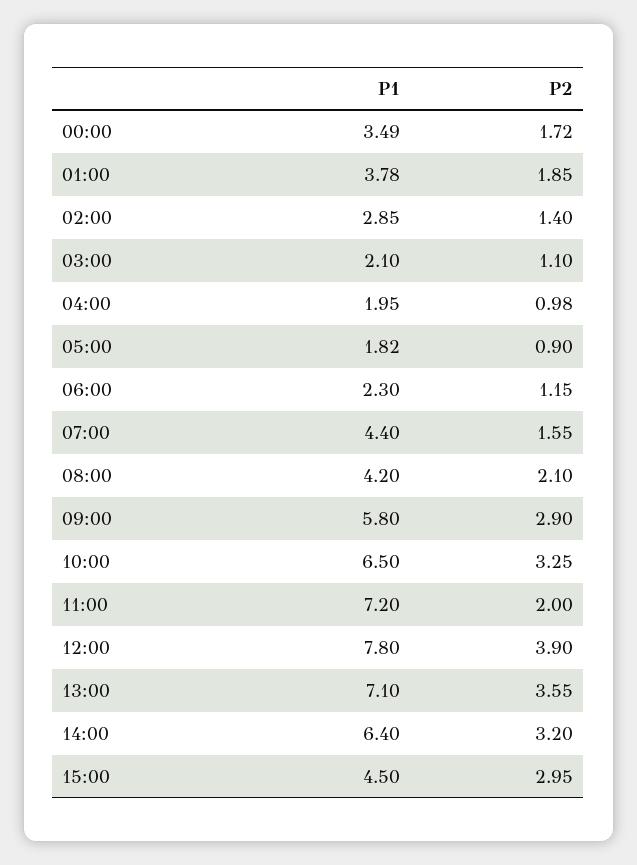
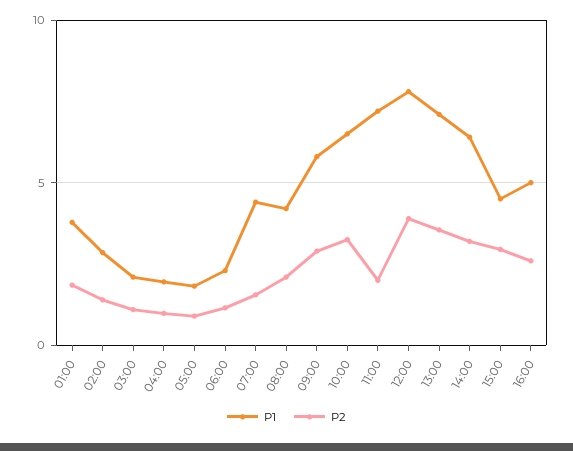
P1, 00:00: 3.49 -> none
P2, 00:00: 1.72 -> none
P1, 16:00: none -> 5
P2, 16:00: none -> 2.5

